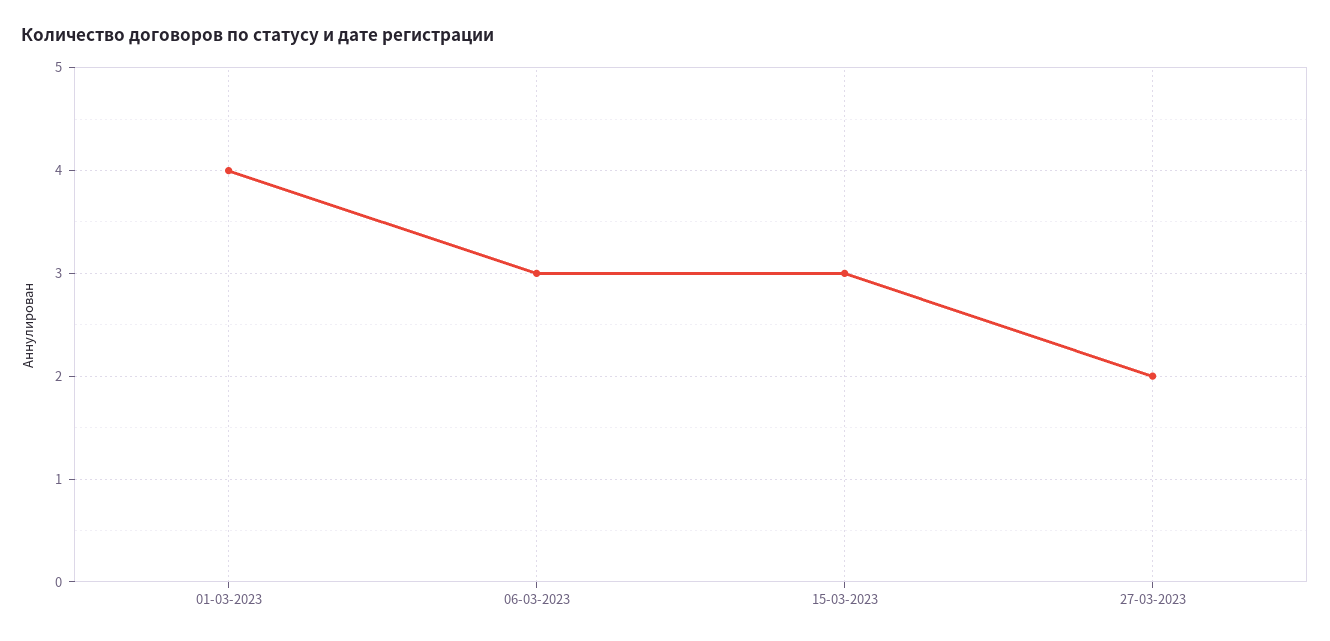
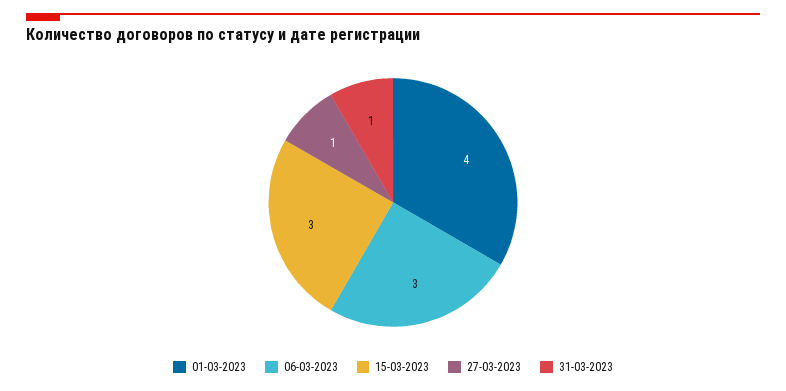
27-03-2023: 2 -> 1
31-03-2023: none -> 1

